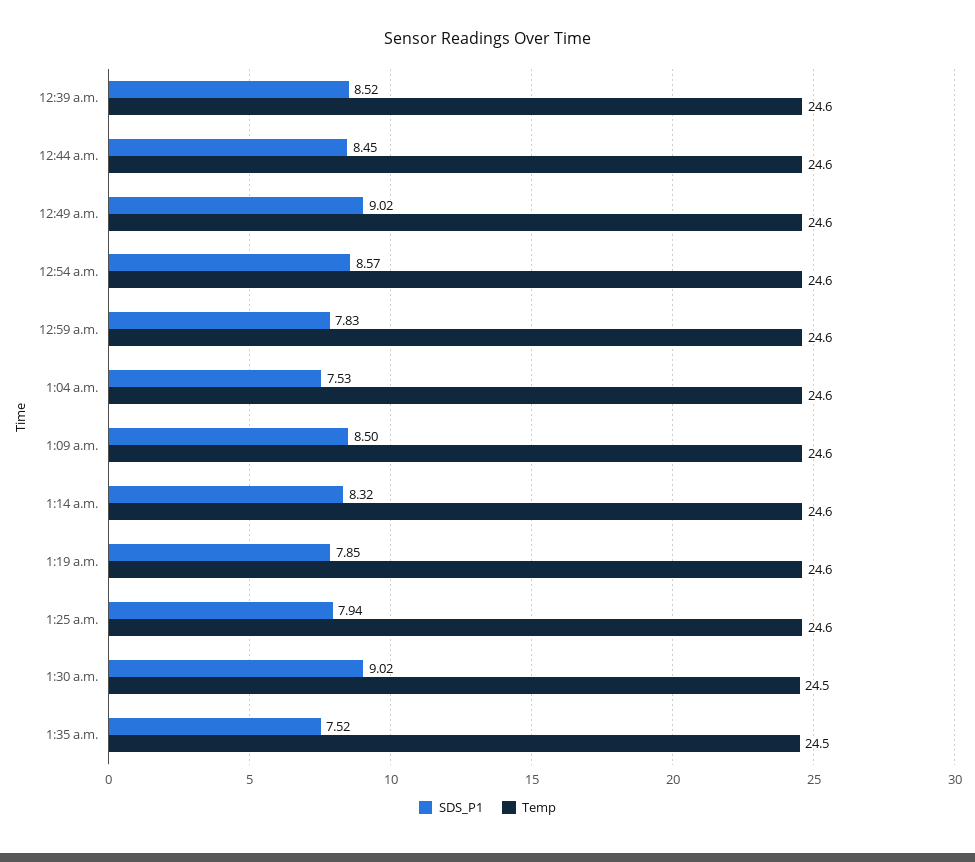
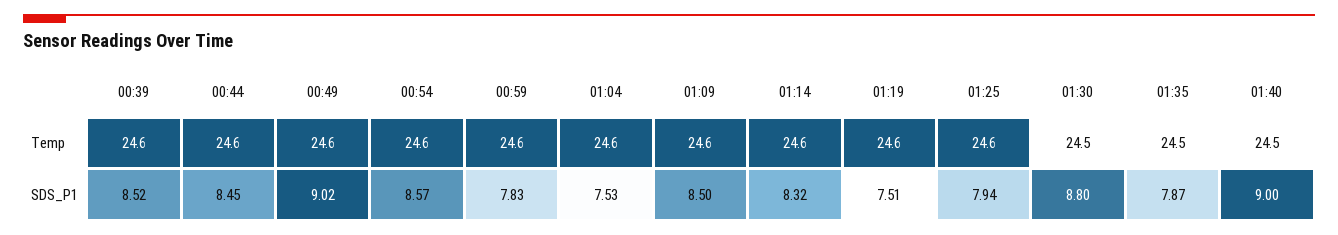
SDS_P1, 1:19 a.m.: 7.85 -> 7.51
SDS_P1, 1:30 a.m.: 9.02 -> 8.8
SDS_P1, 1:35 a.m.: 7.52 -> 7.87
Temp, 01:40: none -> 24.5
SDS_P1, 01:40: none -> 9

